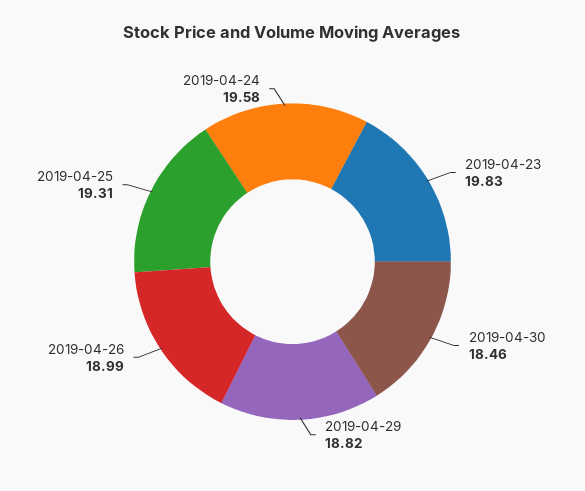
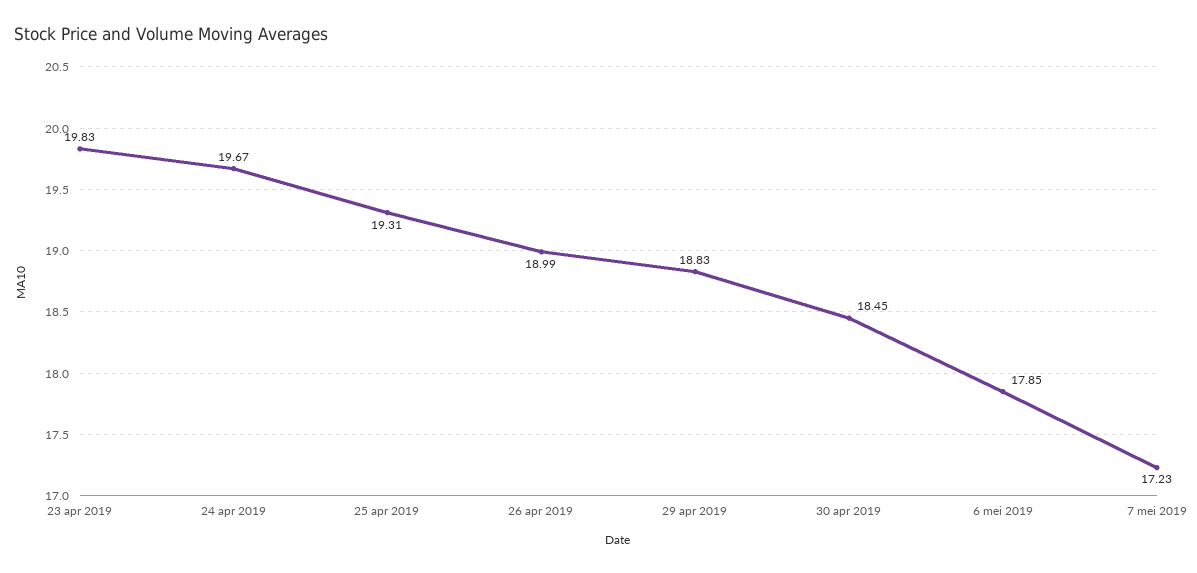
2019-04-30: 18.46 -> 18.45
2019-04-29: 18.82 -> 18.83
2019-04-24: 19.58 -> 19.67
6 mei 2019: none -> 17.85
7 mei 2019: none -> 17.23

